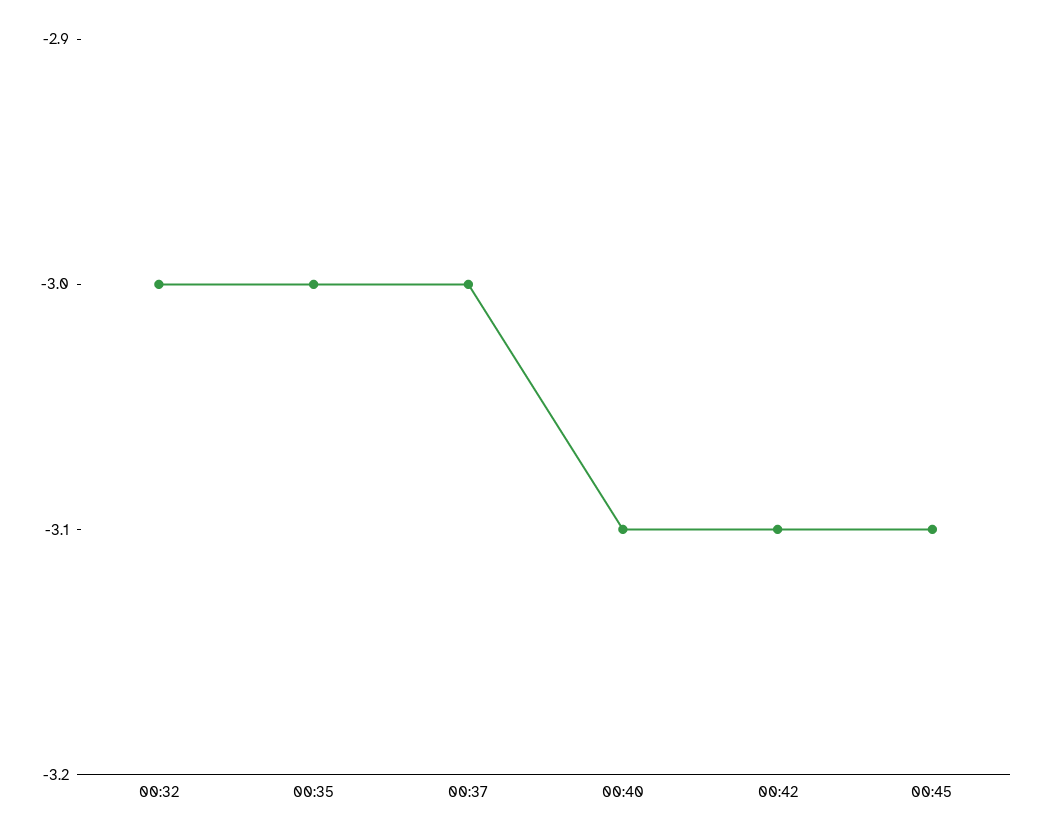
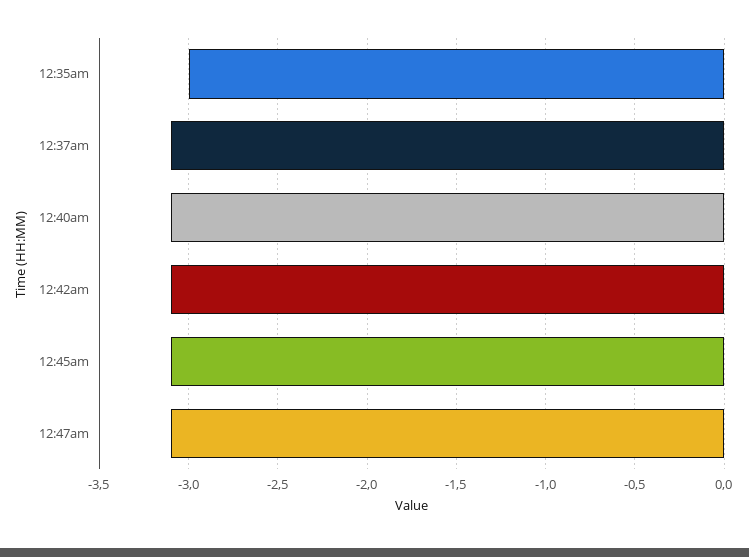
00:32: -3 -> none
00:37: -3 -> -3.1
12:47am: none -> -3.1

